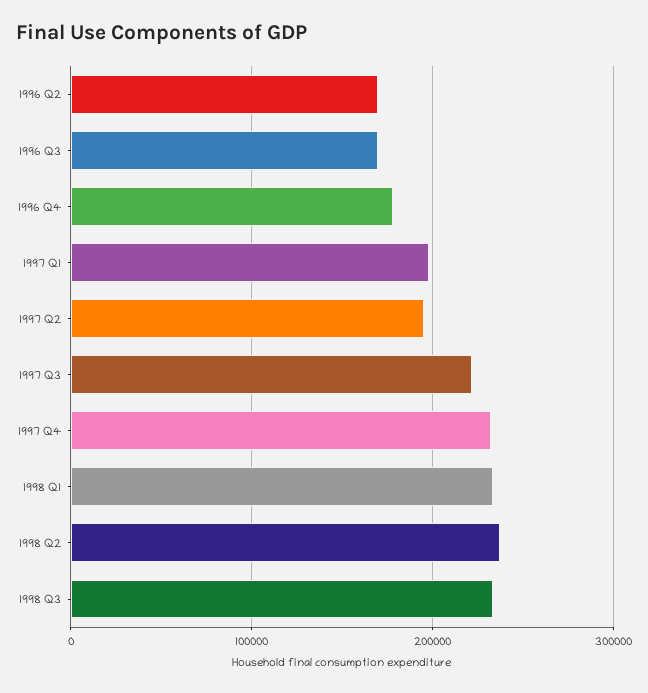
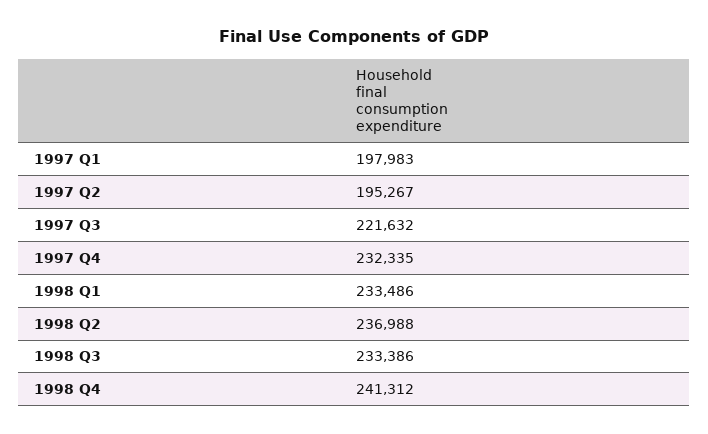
1996 Q2: 170000 -> none
1996 Q3: 170000 -> none
1996 Q4: 180000 -> none
1998 Q4: none -> 241312

